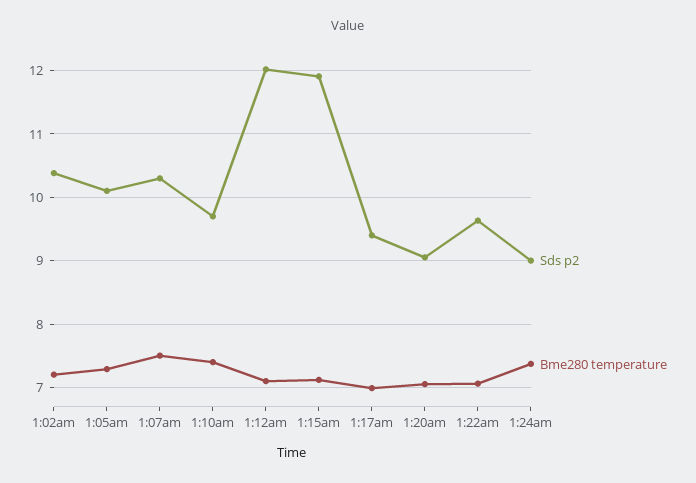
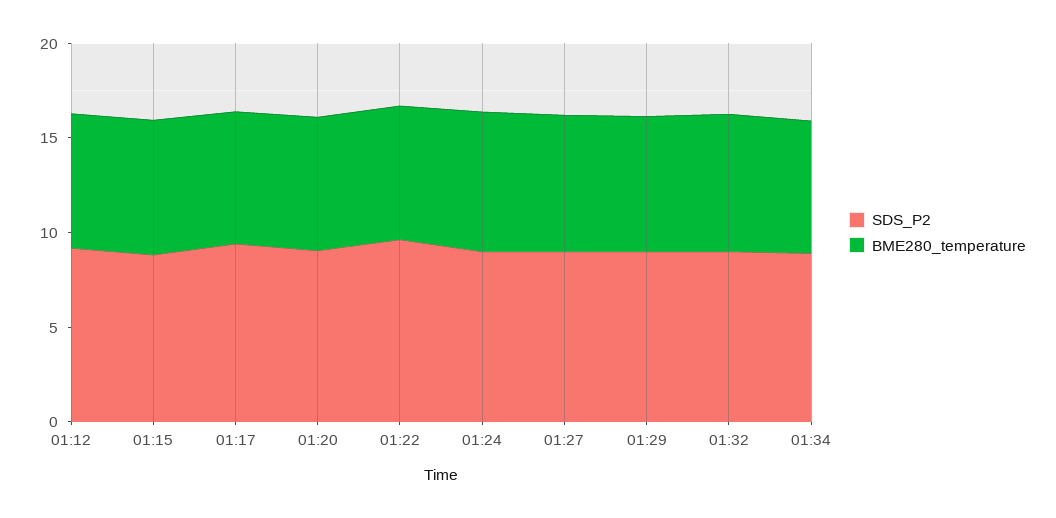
Sds p2, 1:02am: 10.4 -> none
Bme280 temperature, 1:02am: 7.2 -> none
Sds p2, 1:05am: 10.1 -> none
Bme280 temperature, 1:05am: 7.3 -> none
Sds p2, 1:07am: 10.3 -> none
Bme280 temperature, 1:07am: 7.5 -> none
Sds p2, 1:10am: 9.7 -> none
Bme280 temperature, 1:10am: 7.4 -> none
Sds p2, 1:12am: 12 -> 9
Sds p2, 1:15am: 11.9 -> 9
Sds p2, 01:27: none -> 9
Bme280 temperature, 01:27: none -> 7
Sds p2, 01:29: none -> 9
Bme280 temperature, 01:29: none -> 7
Sds p2, 01:32: none -> 9
Bme280 temperature, 01:32: none -> 7
Sds p2, 01:34: none -> 9
Bme280 temperature, 01:34: none -> 7

